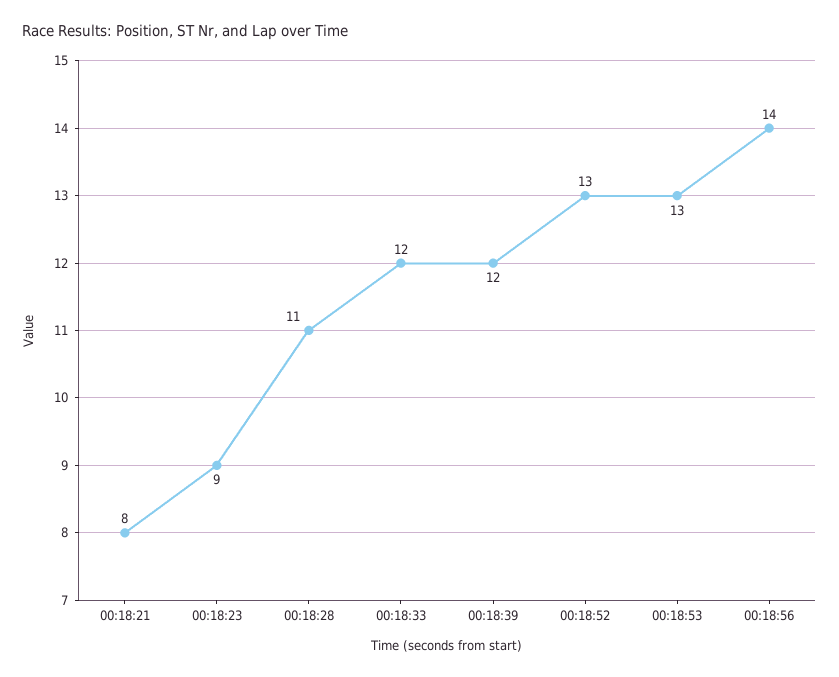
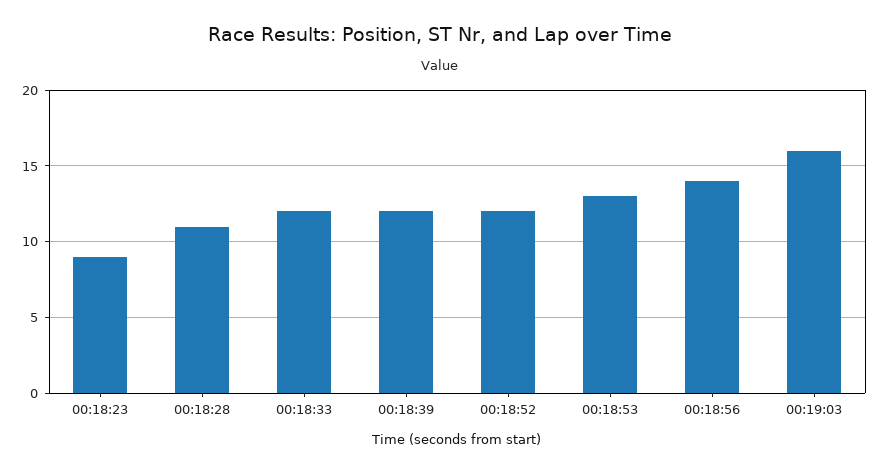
00:18:21: 8 -> none
00:18:52: 13 -> 12
00:19:03: none -> 16

